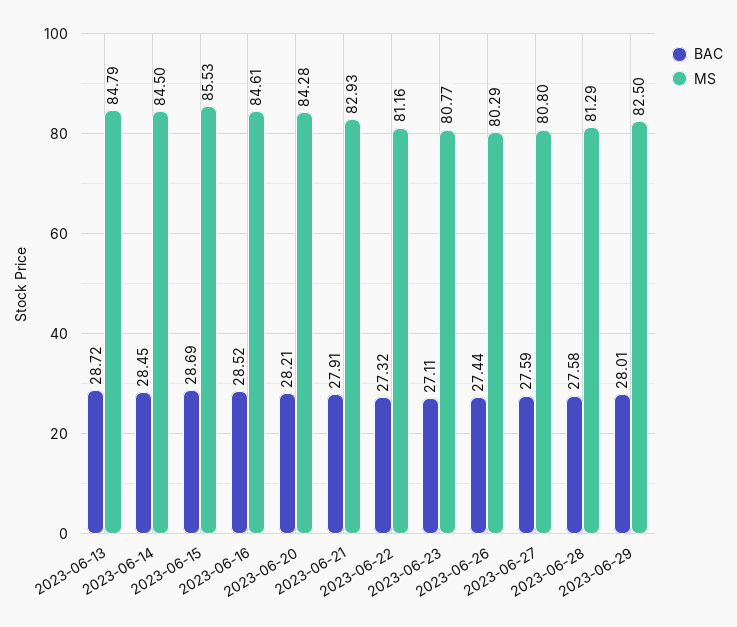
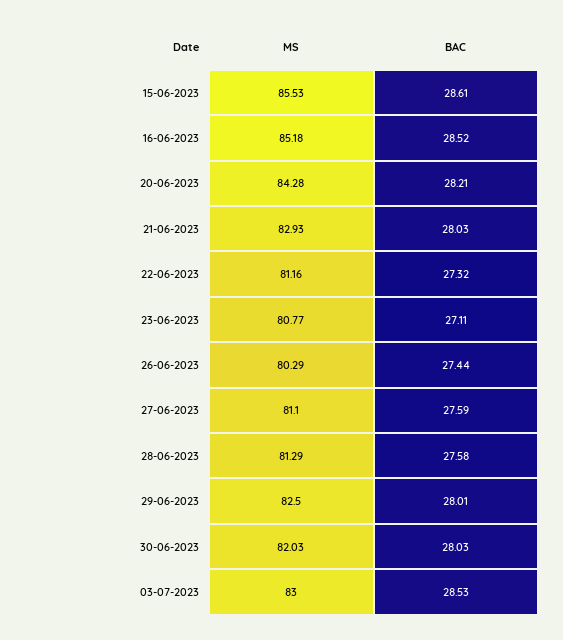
BAC, 2023-06-13: 28.72 -> none
MS, 2023-06-13: 84.79 -> none
BAC, 2023-06-14: 28.45 -> none
MS, 2023-06-14: 84.5 -> none
BAC, 2023-06-15: 28.69 -> 28.61
MS, 2023-06-16: 84.61 -> 85.18
BAC, 2023-06-21: 27.91 -> 28.03
MS, 2023-06-27: 80.8 -> 81.1
MS, 30-06-2023: none -> 82.03
BAC, 30-06-2023: none -> 28.03
MS, 03-07-2023: none -> 83
BAC, 03-07-2023: none -> 28.53

